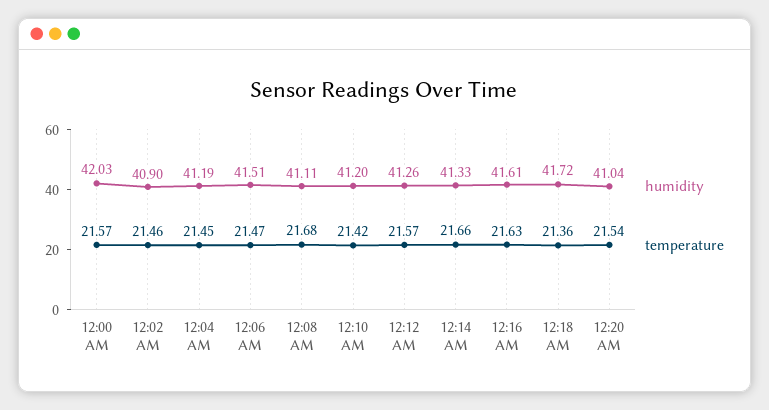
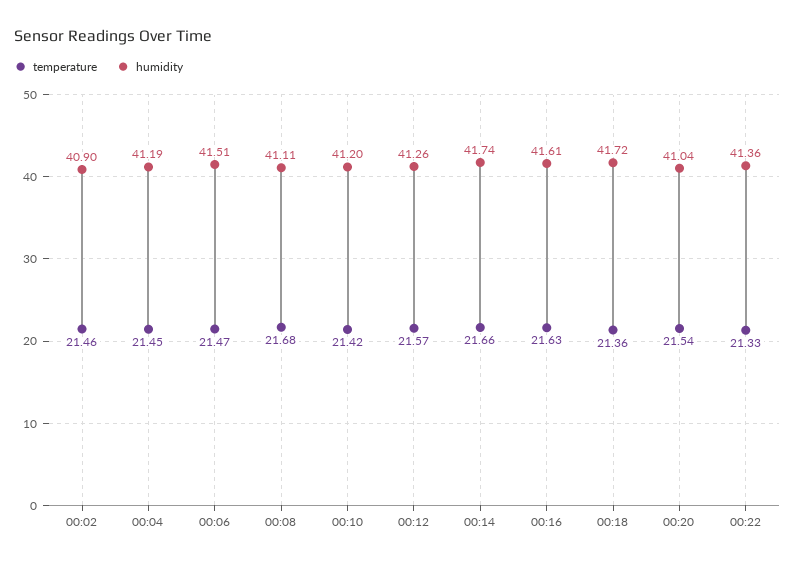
humidity, 12:00 AM: 42.03 -> none
temperature, 12:00 AM: 21.57 -> none
humidity, 12:14 AM: 41.33 -> 41.74
temperature, 00:22: none -> 21.33
humidity, 00:22: none -> 41.36

